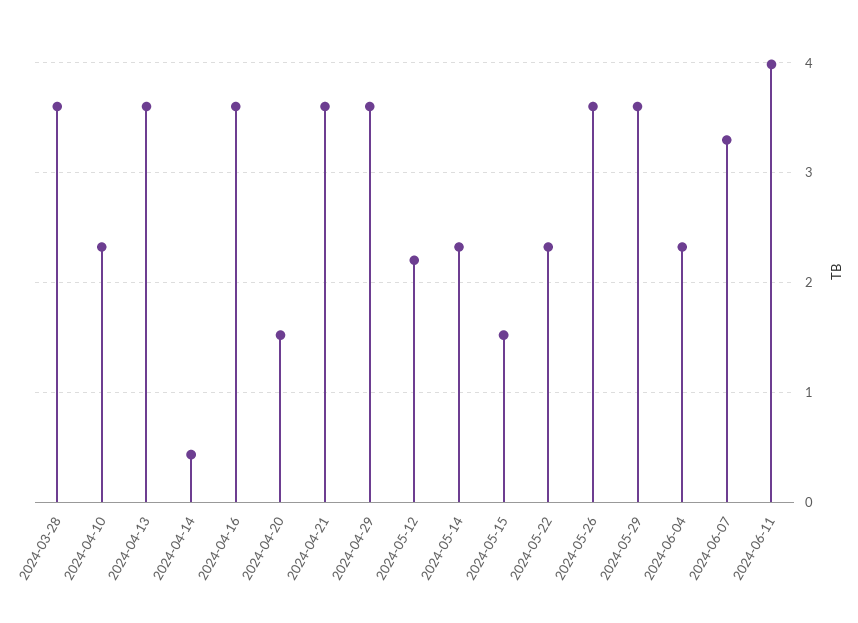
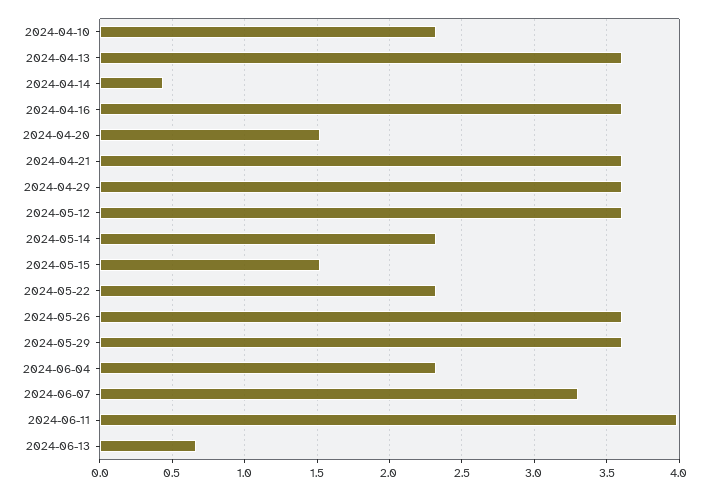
2024-03-28: 3.6 -> none
2024-05-12: 2.2 -> 3.6
2024-06-13: none -> 0.65

